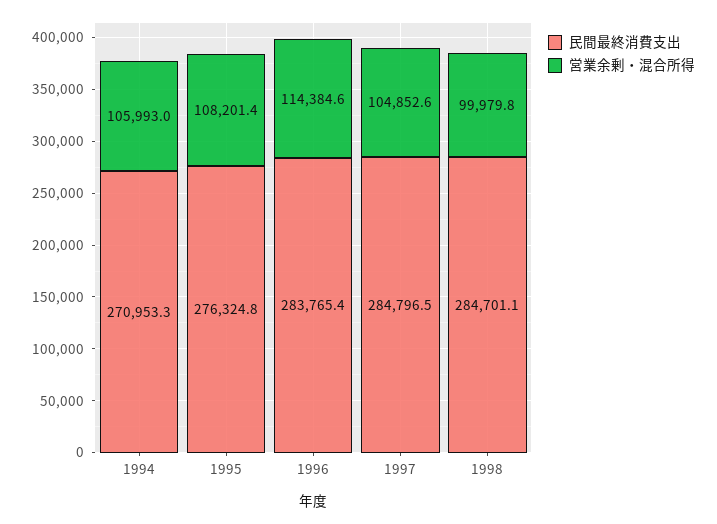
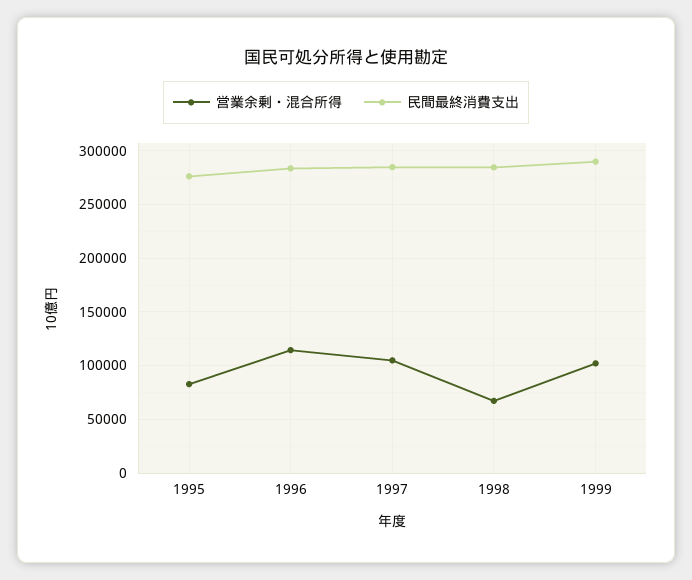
民間最終消費支出, 1994: 270953.3 -> none
営業余剰・混合所得, 1994: 105993 -> none
営業余剰・混合所得, 1995: 108201.4 -> 80000
営業余剰・混合所得, 1998: 99979.8 -> 70000
営業余剰・混合所得, 1999: none -> 100000
民間最終消費支出, 1999: none -> 290000

